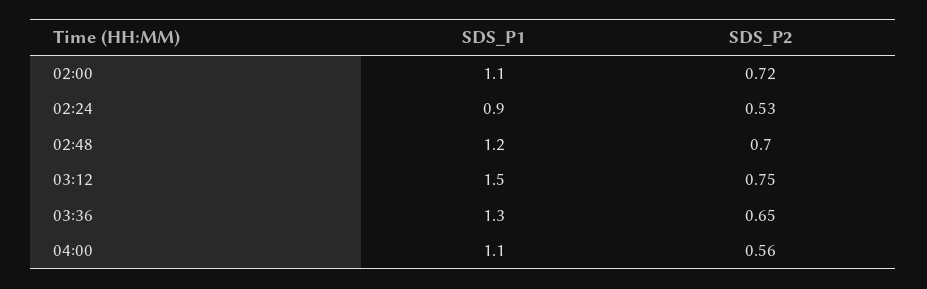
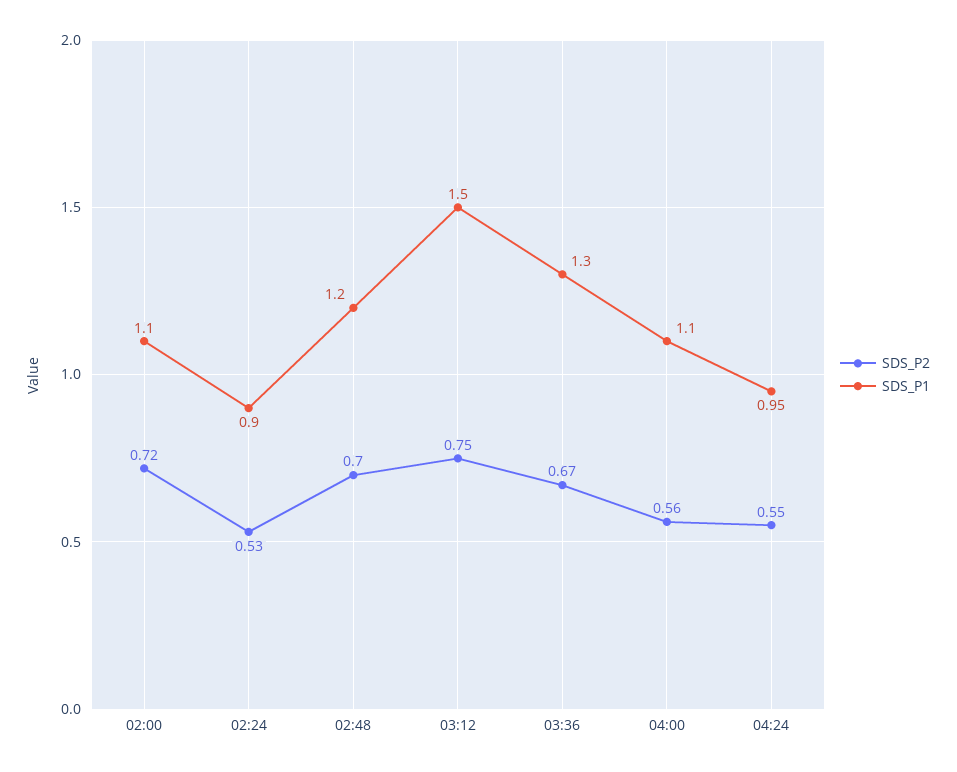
SDS_P2, 03:36: 0.65 -> 0.67
SDS_P2, 04:24: none -> 0.55
SDS_P1, 04:24: none -> 0.95

